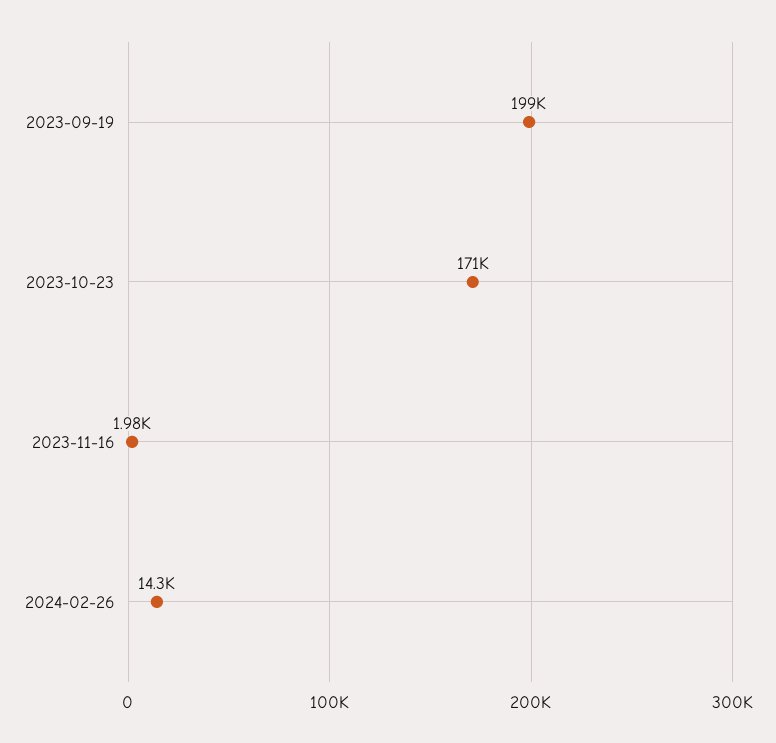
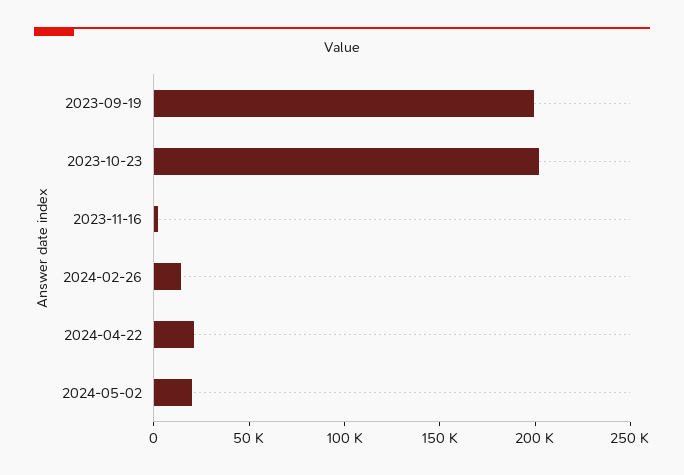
2023-10-23: 171000 -> 200000
2024-04-22: none -> 20000
2024-05-02: none -> 20000

